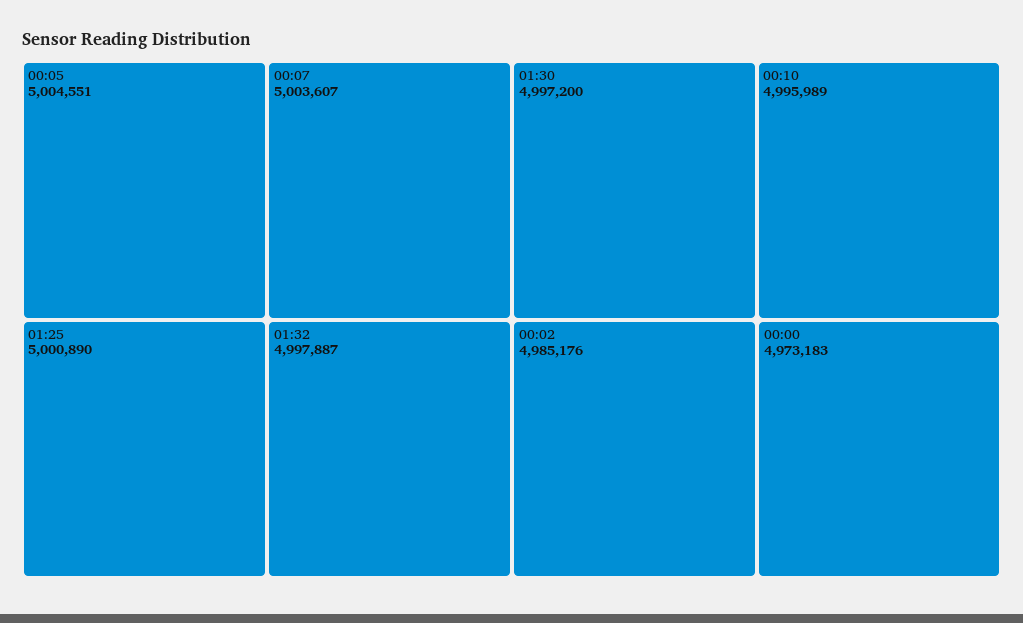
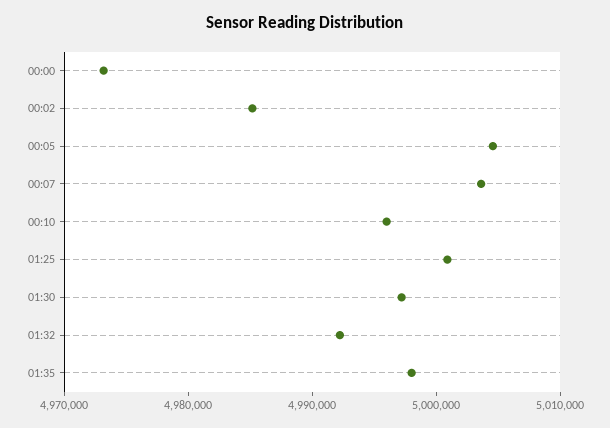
01:32: 4997887 -> 4992000
01:35: none -> 4998000

